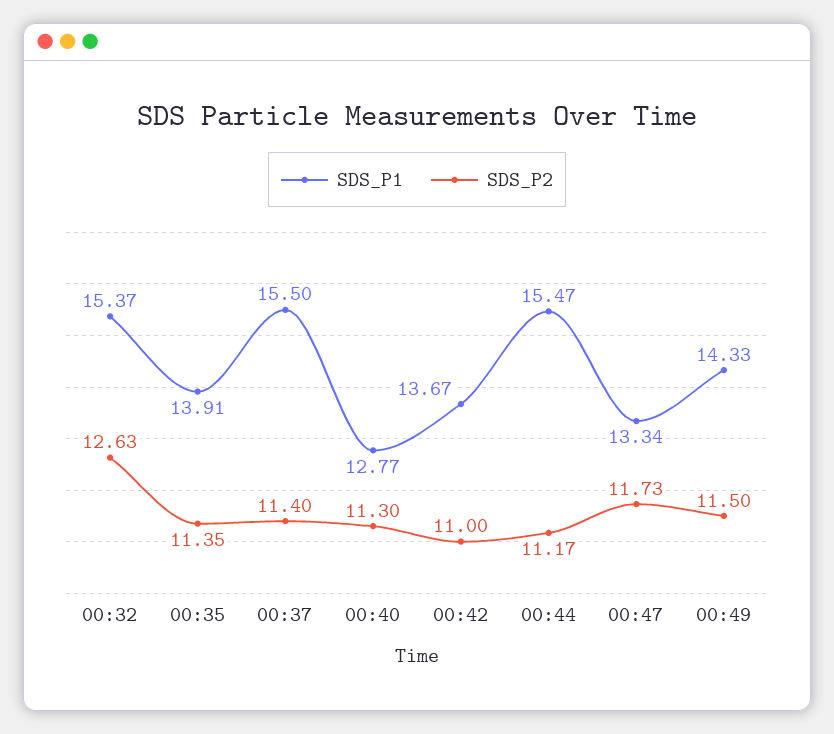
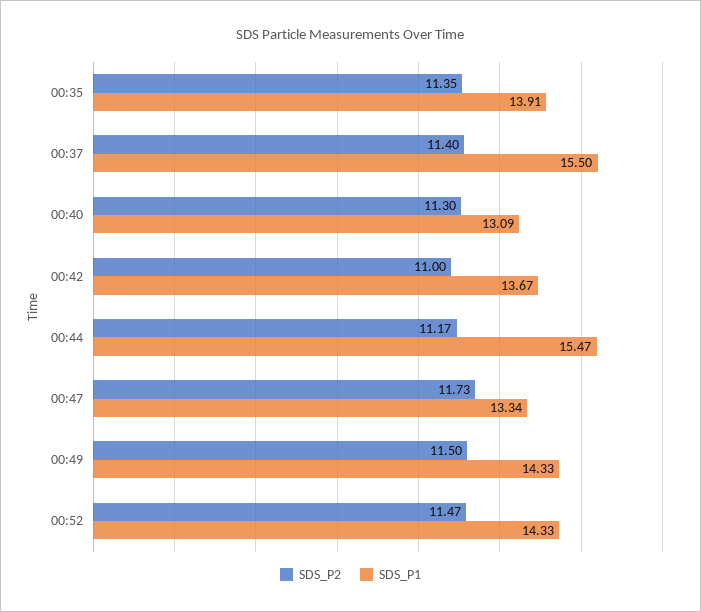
SDS_P1, 00:32: 15.37 -> none
SDS_P2, 00:32: 12.63 -> none
SDS_P1, 00:40: 12.77 -> 13.09
SDS_P2, 00:52: none -> 11.47
SDS_P1, 00:52: none -> 14.33

